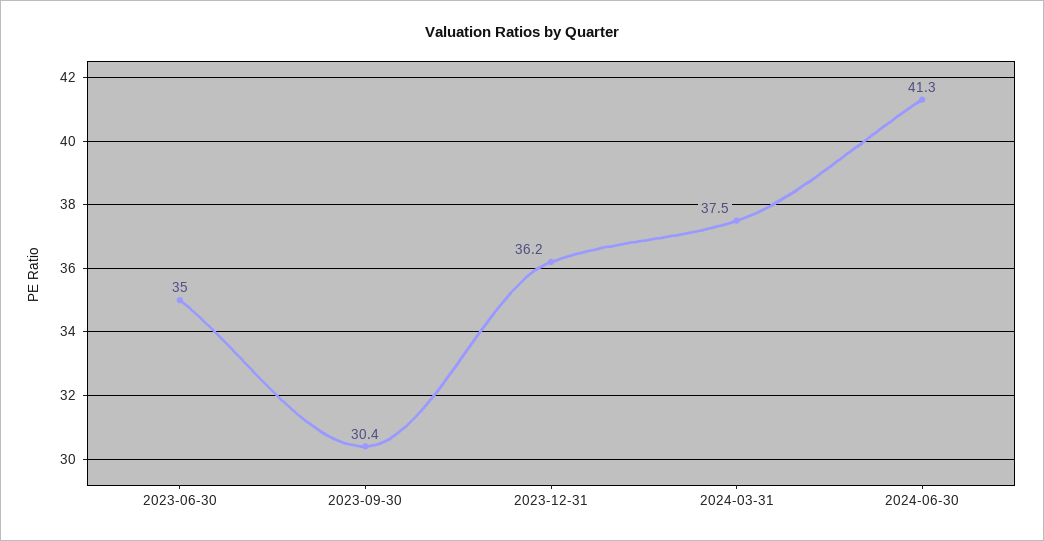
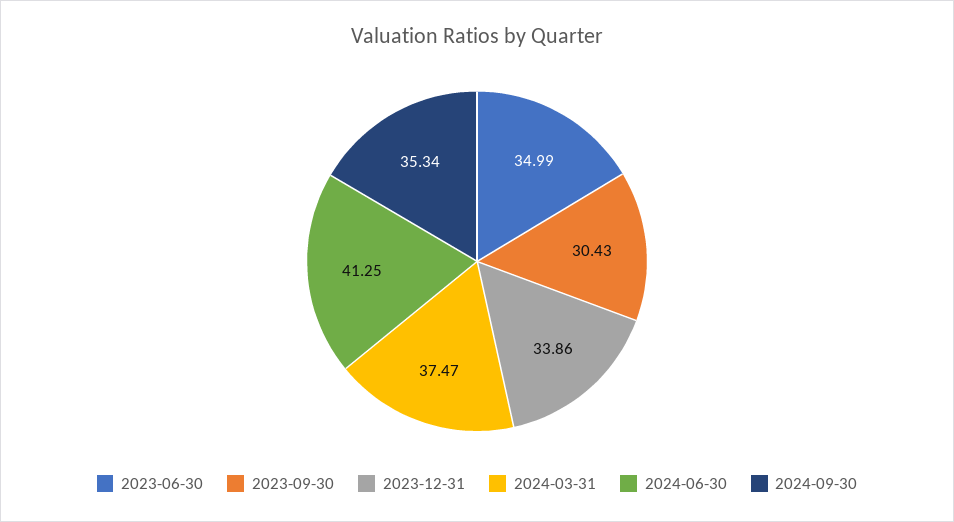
2023-12-31: 36.2 -> 33.86
2024-09-30: none -> 35.34

